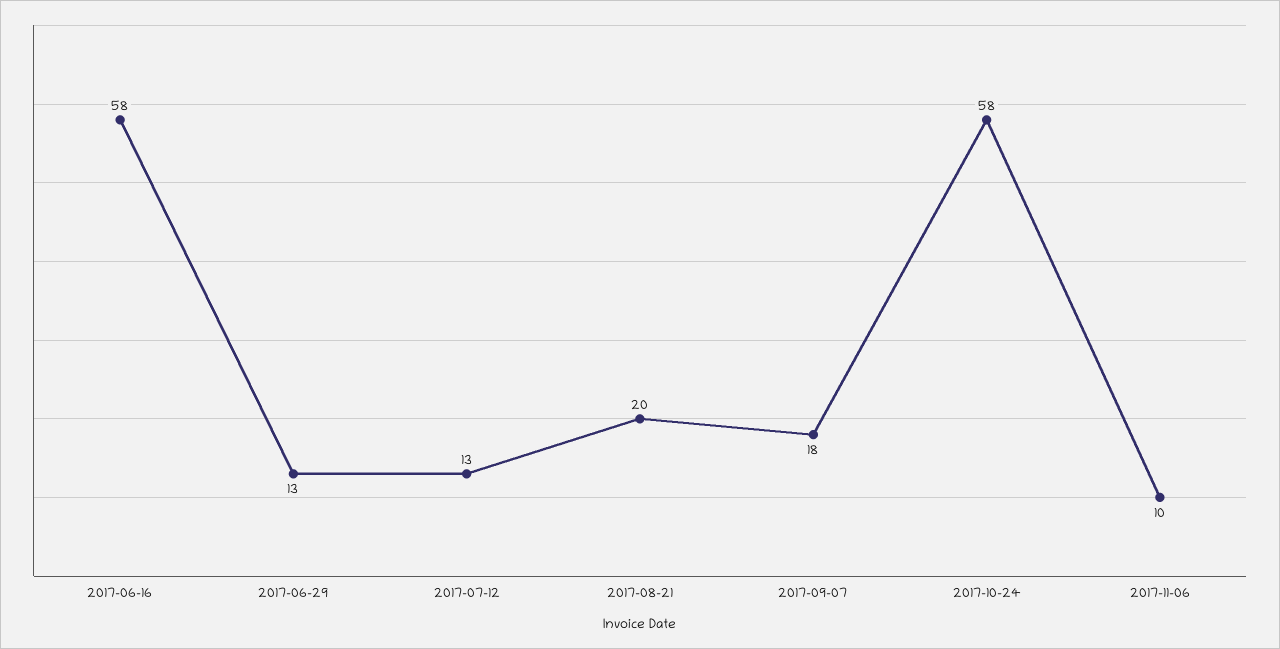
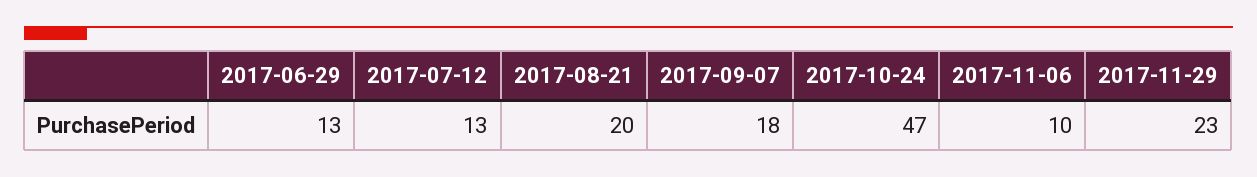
2017-06-16: 58 -> none
2017-10-24: 58 -> 47
2017-11-29: none -> 23

